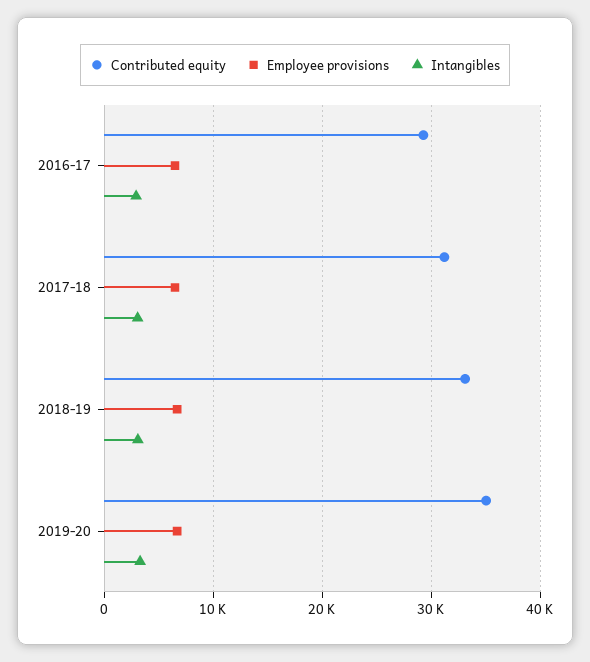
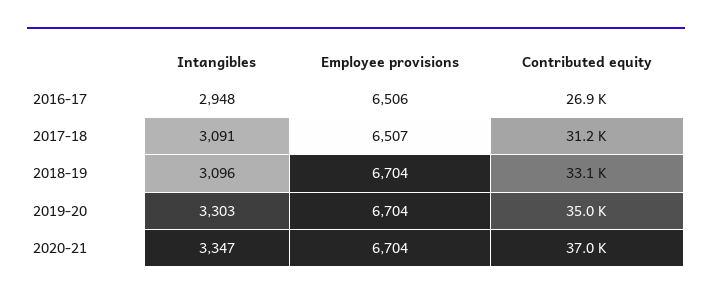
Contributed equity, 2016-17: 29000 -> 26900
Intangibles, 2020-21: none -> 3347
Employee provisions, 2020-21: none -> 6704
Contributed equity, 2020-21: none -> 37000

